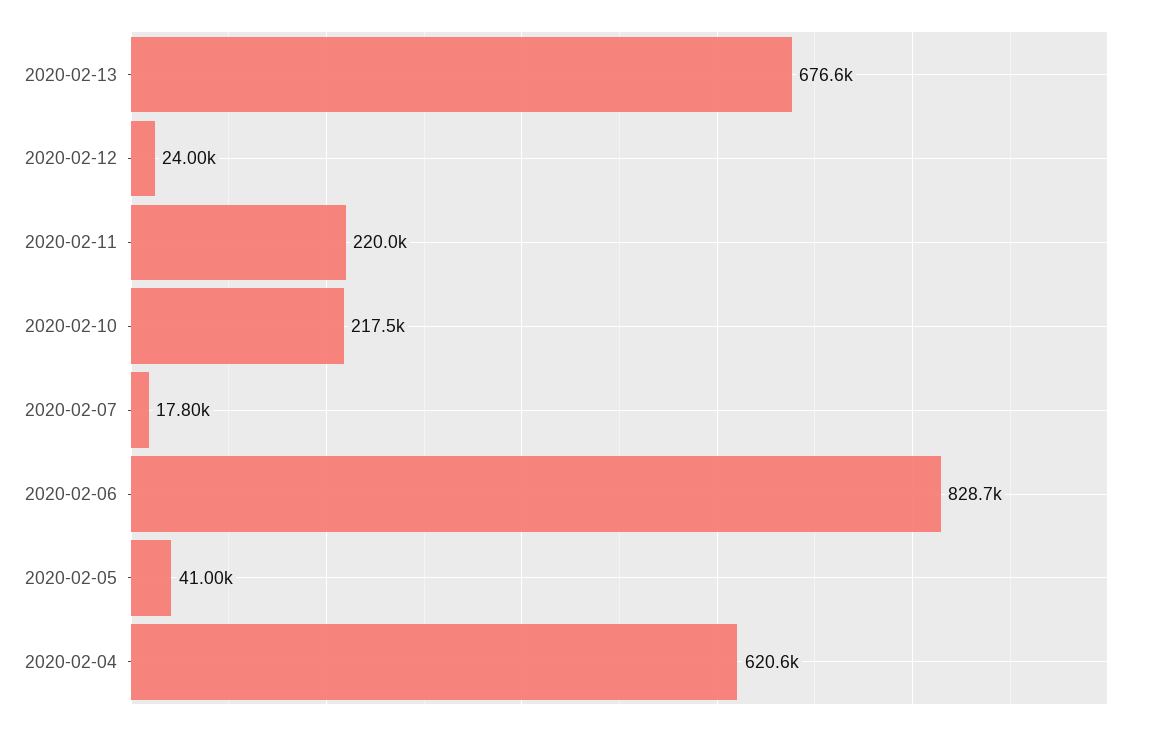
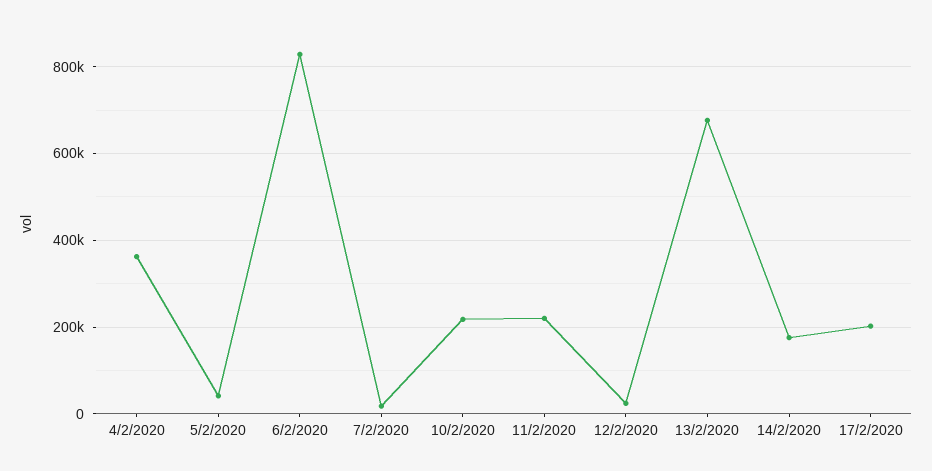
2020-02-04: 620600 -> 360000
14/2/2020: none -> 180000
17/2/2020: none -> 200000

